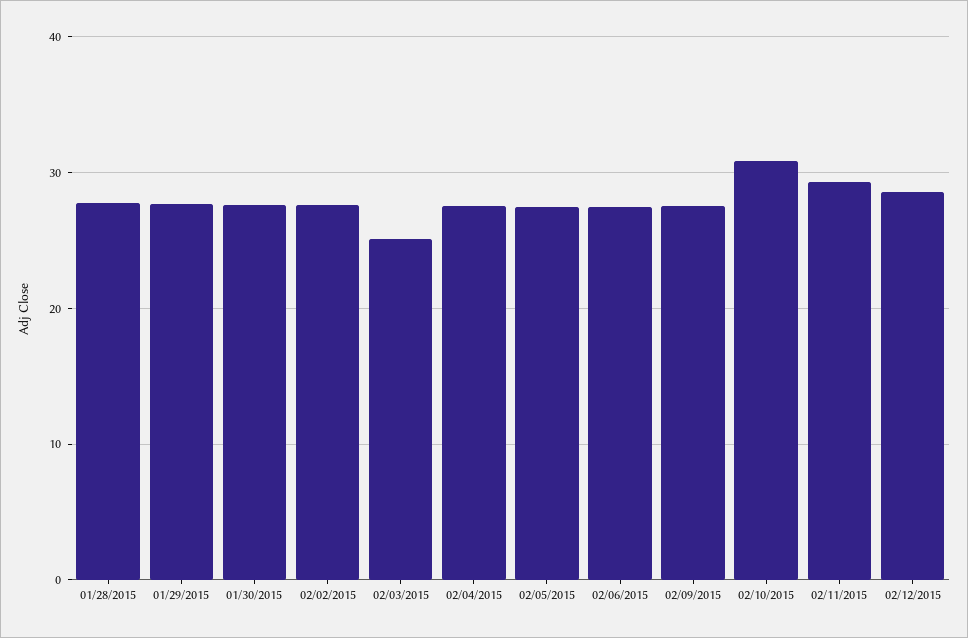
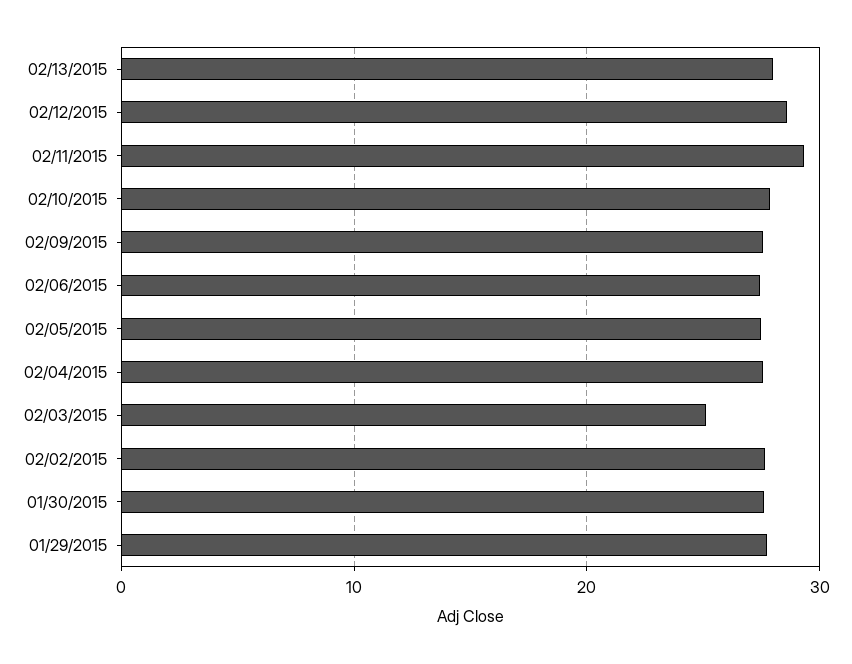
01/28/2015: 28 -> none
02/10/2015: 31 -> 28
02/13/2015: none -> 28

